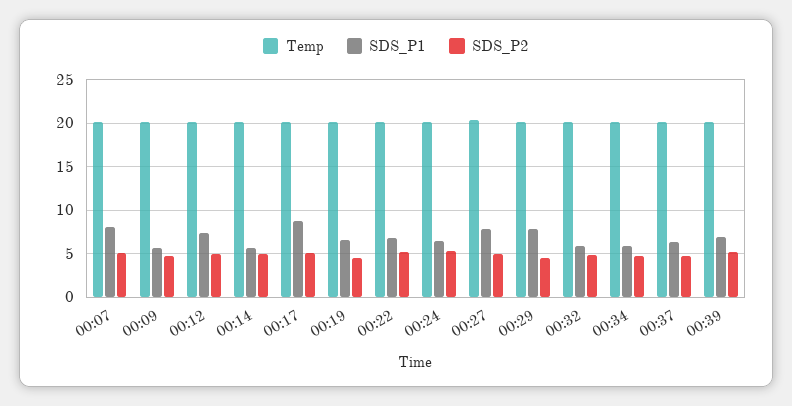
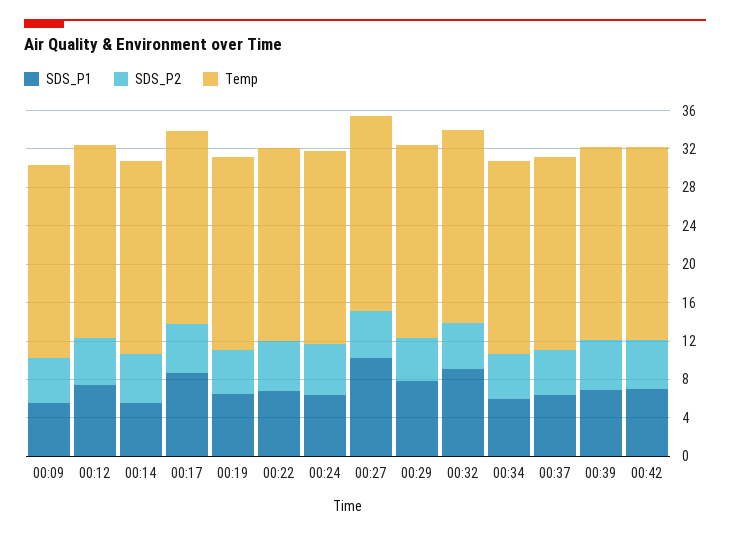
Temp, 00:07: 20 -> none
SDS_P1, 00:07: 8 -> none
SDS_P2, 00:07: 5 -> none
SDS_P1, 00:27: 8 -> 10
SDS_P1, 00:32: 6 -> 9
SDS_P1, 00:42: none -> 7
SDS_P2, 00:42: none -> 5
Temp, 00:42: none -> 20

